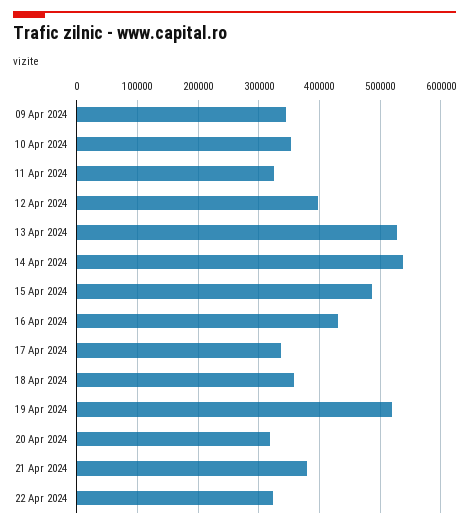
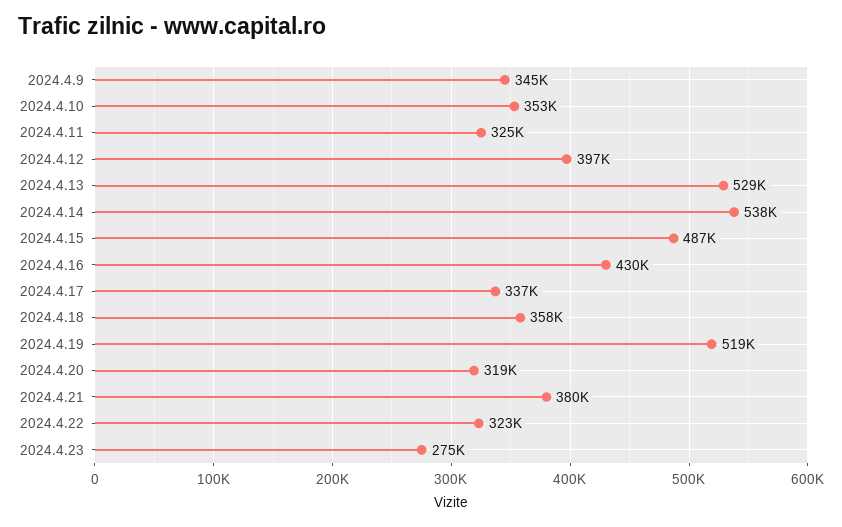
2024.4.23: none -> 275000

